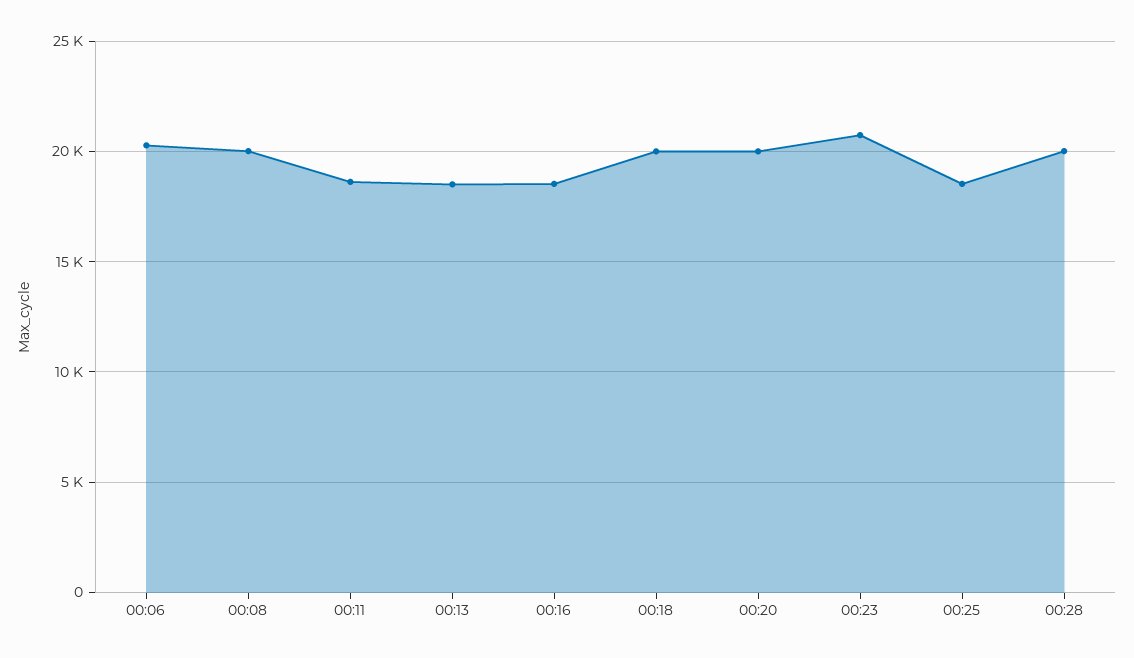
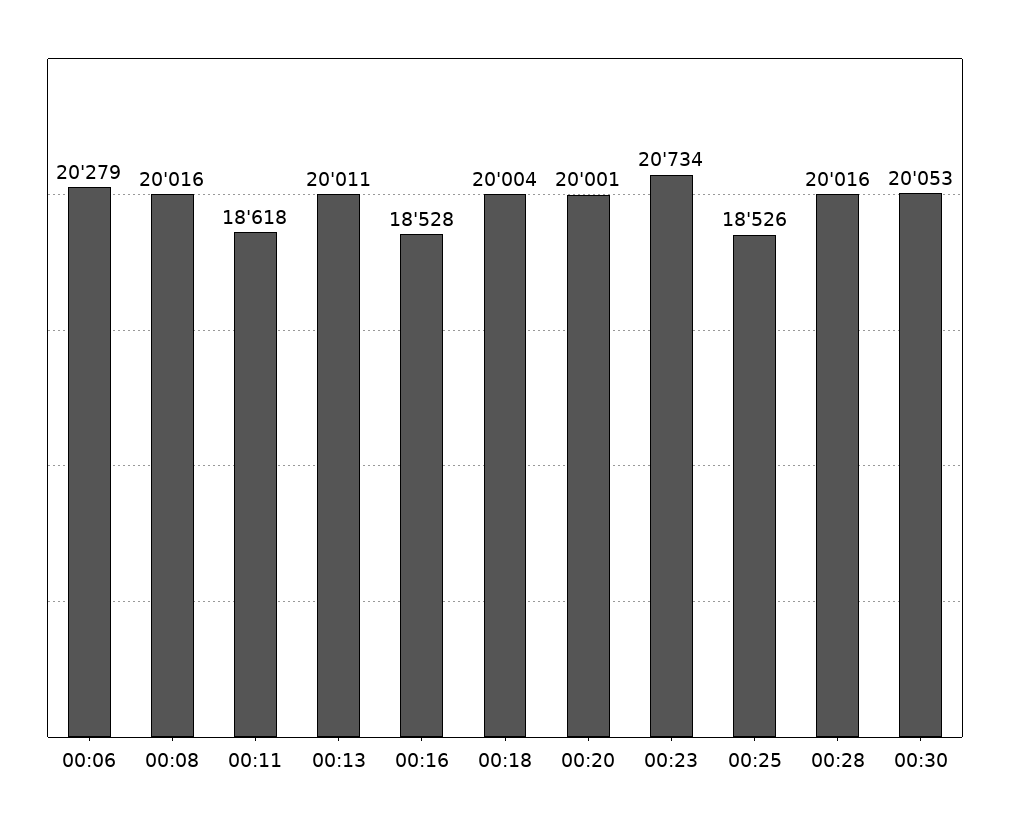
00:13: 18500 -> 20011
00:30: none -> 20053

